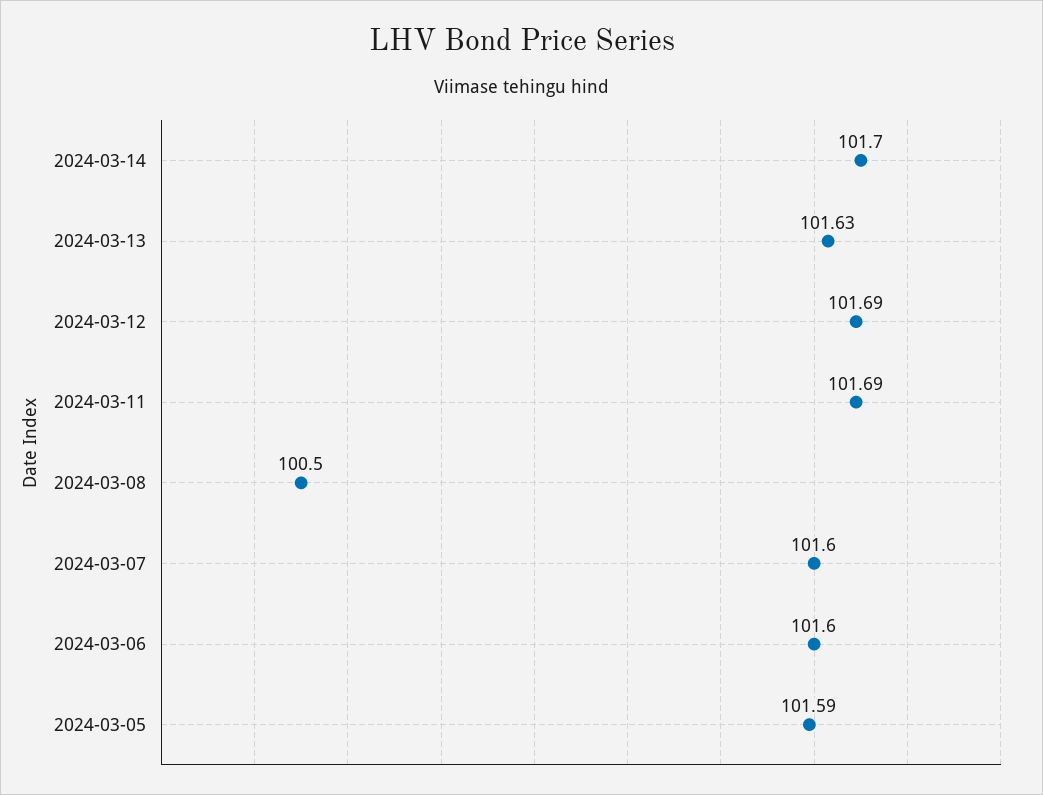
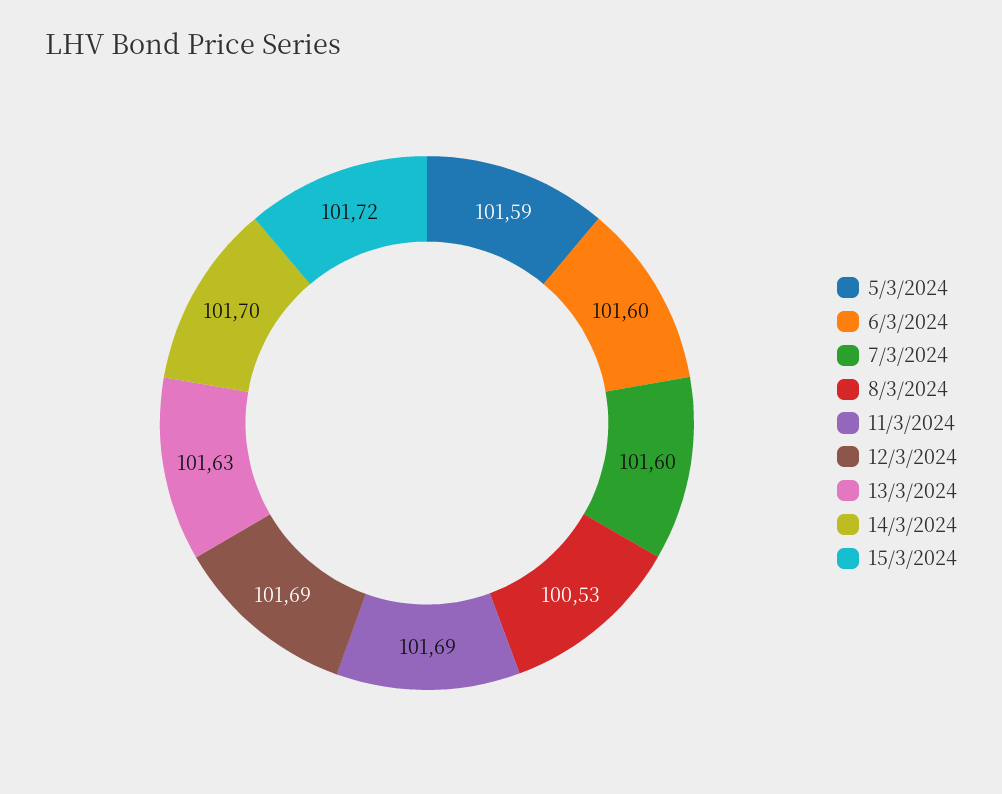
2024-03-08: 100.5 -> 100.53
15/3/2024: none -> 101.72

